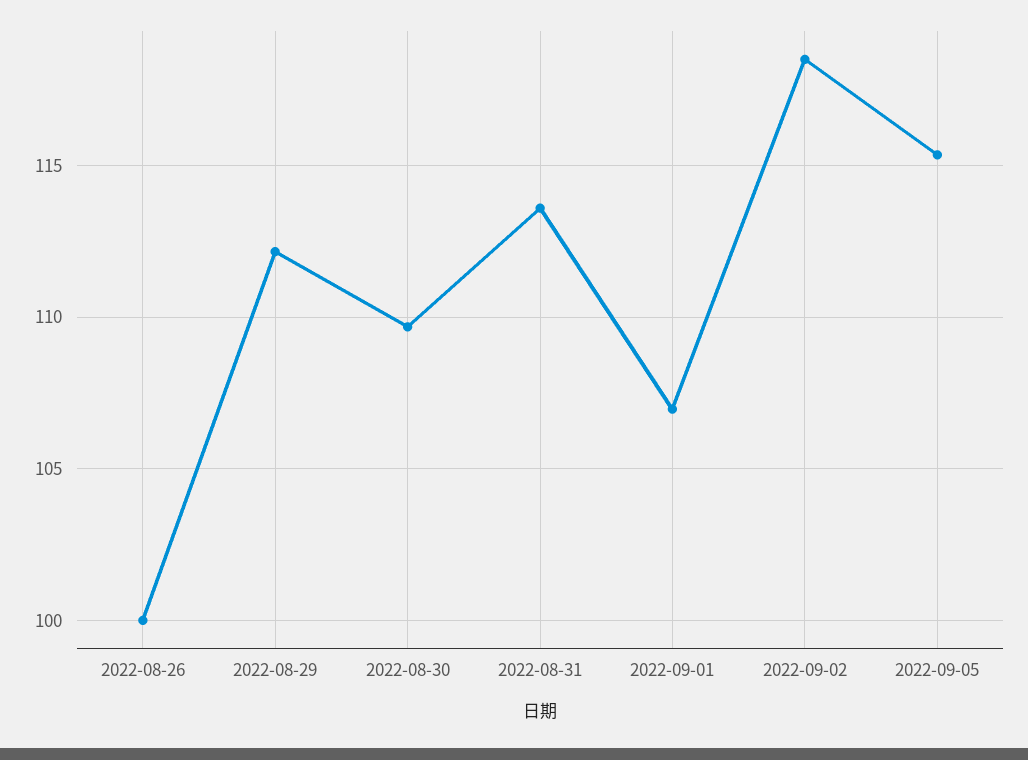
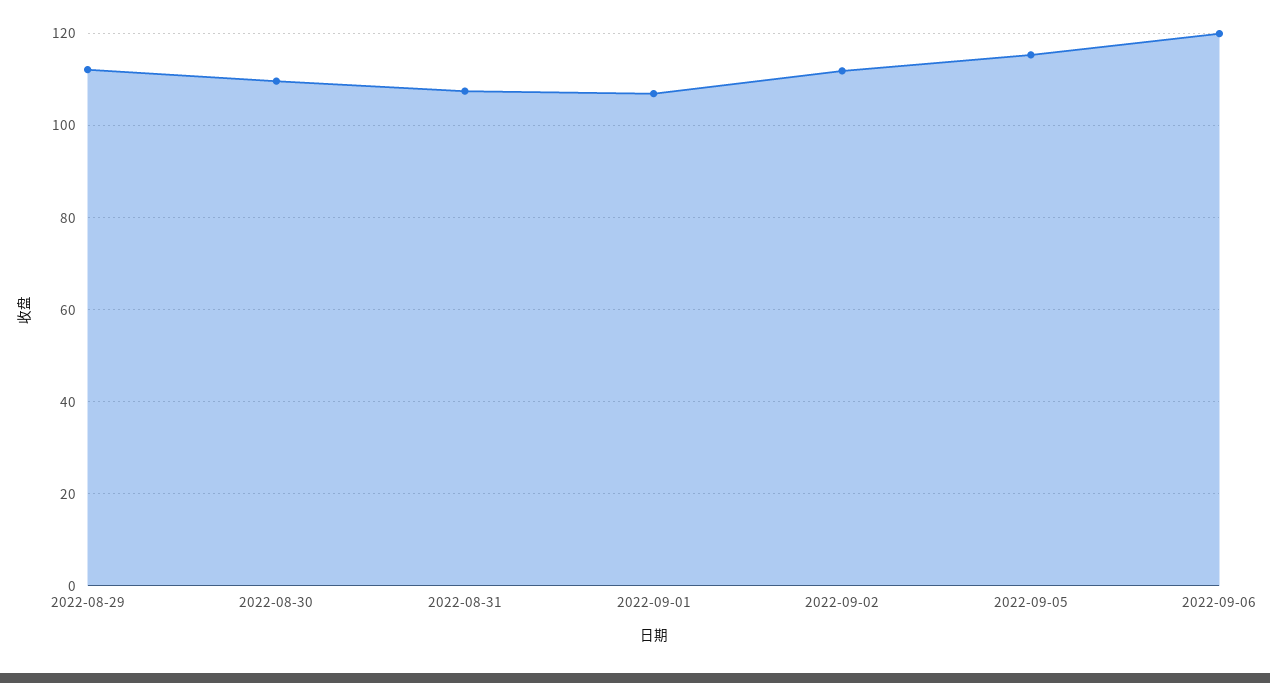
2022-08-26: 100 -> none
2022-08-31: 113.5 -> 108
2022-09-02: 118.5 -> 112
2022-09-06: none -> 120

